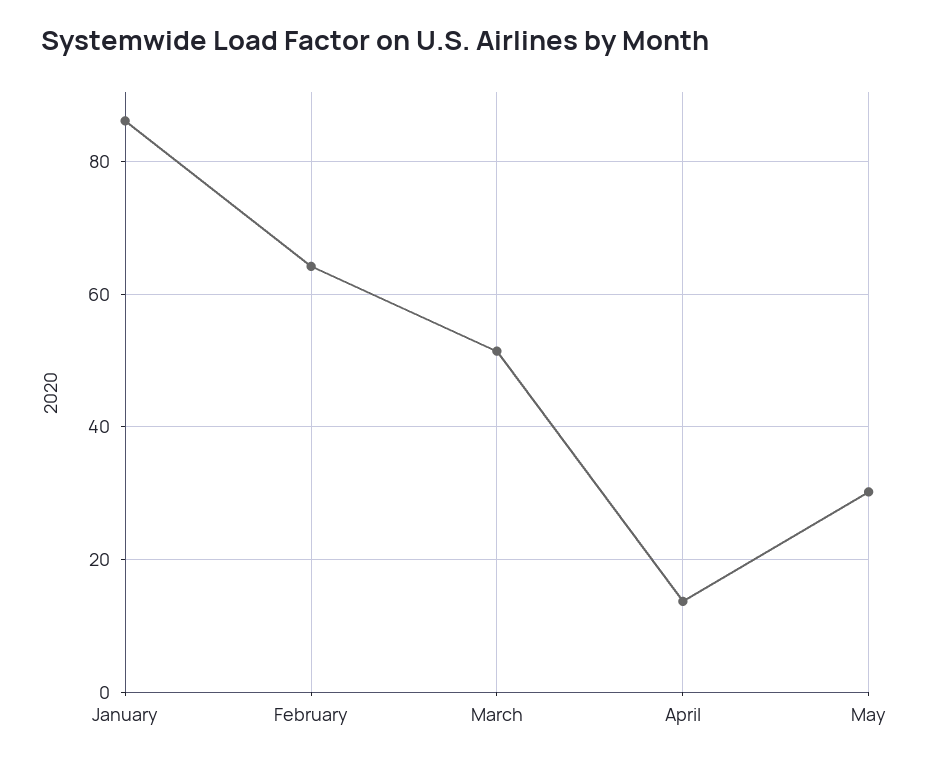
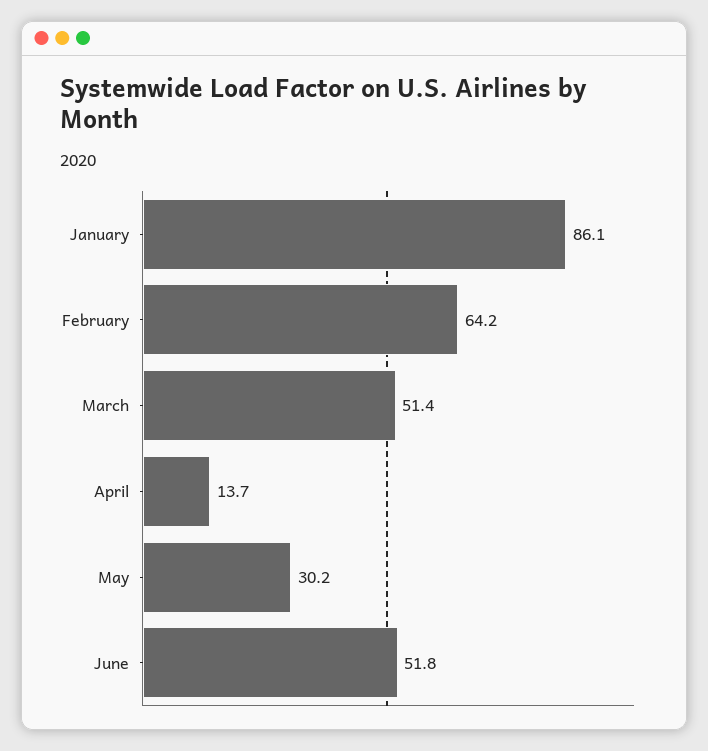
June: none -> 51.8

